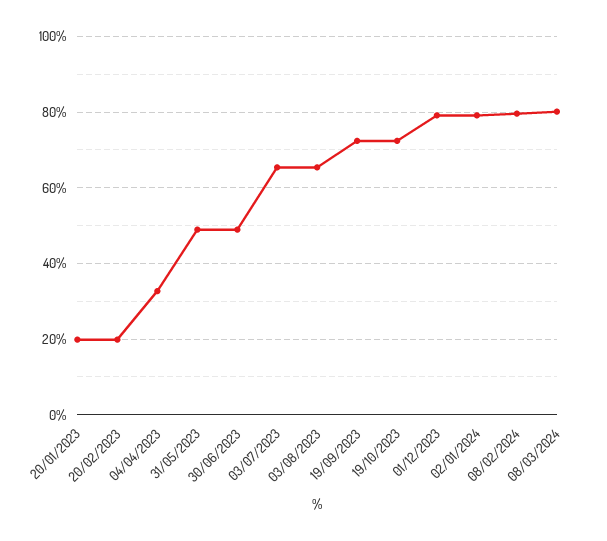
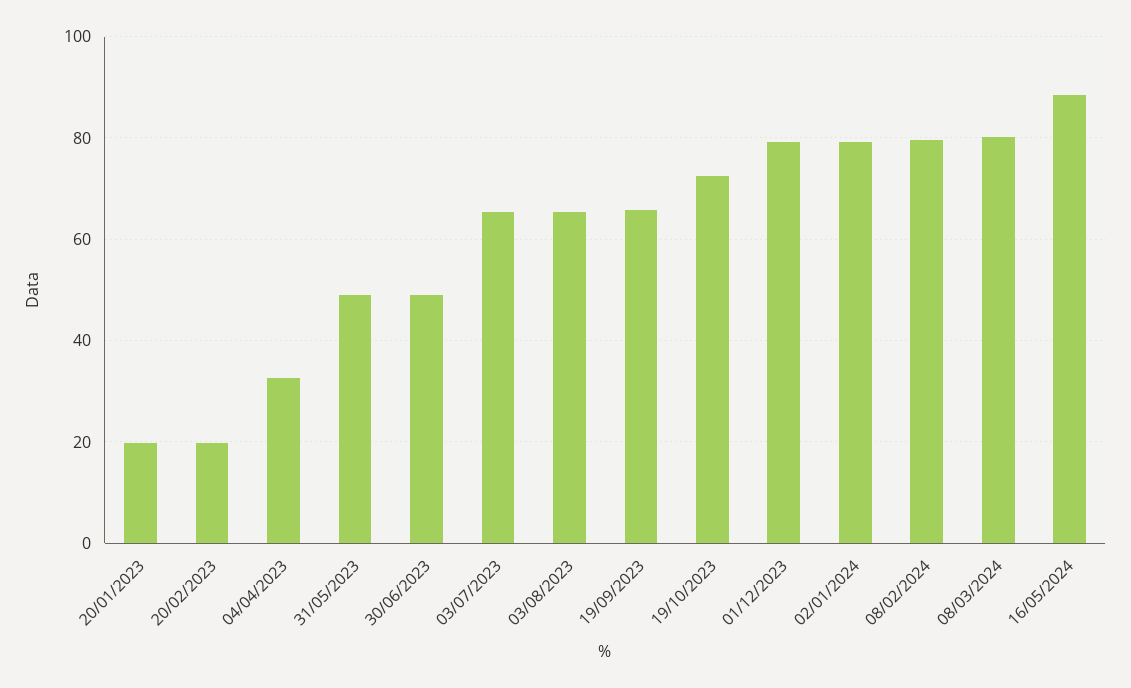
19/09/2023: 72 -> 66
16/05/2024: none -> 88

